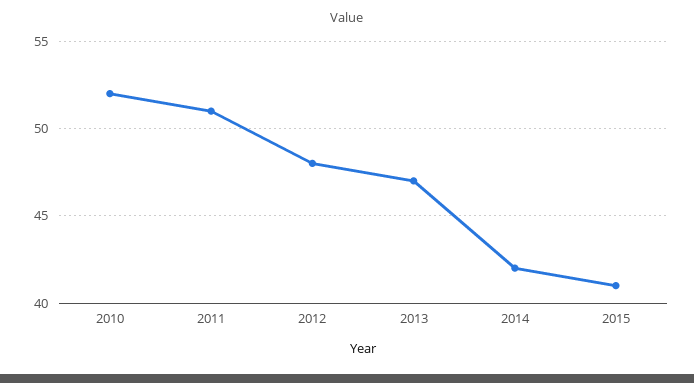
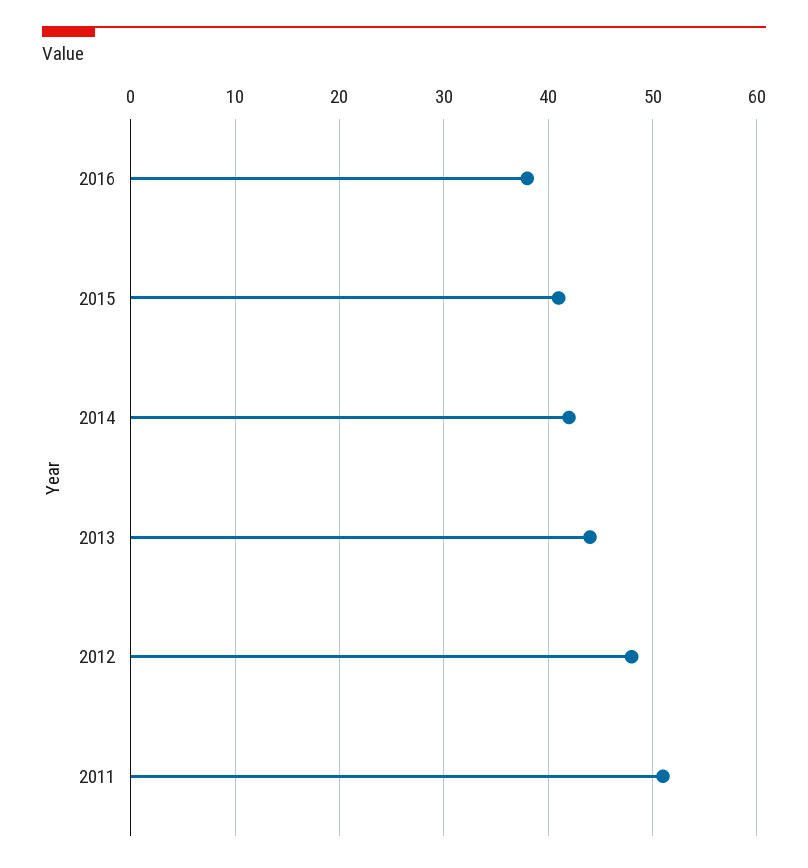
2010: 52 -> none
2013: 47 -> 44
2016: none -> 38

